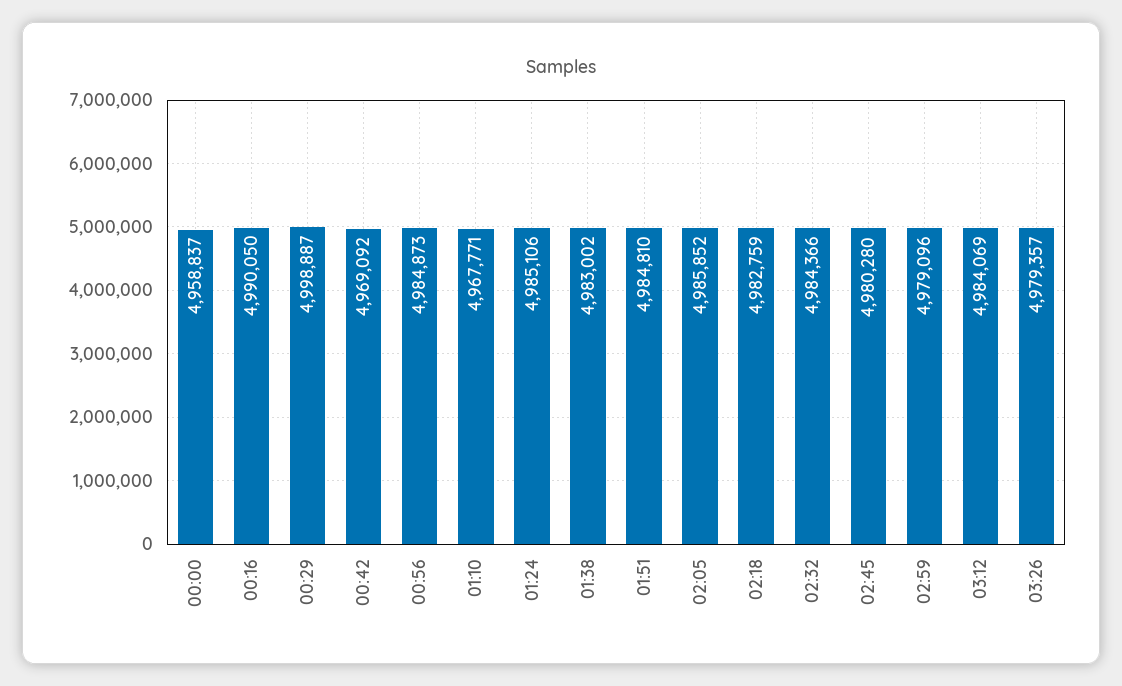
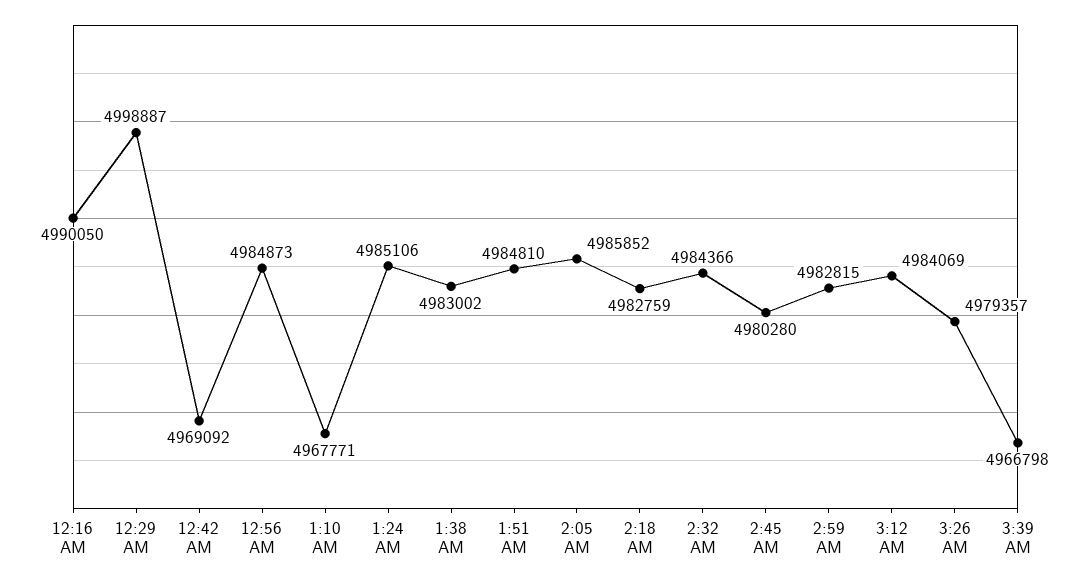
00:00: 4958837 -> none
02:59: 4979096 -> 4982815
3:39 AM: none -> 4966798

